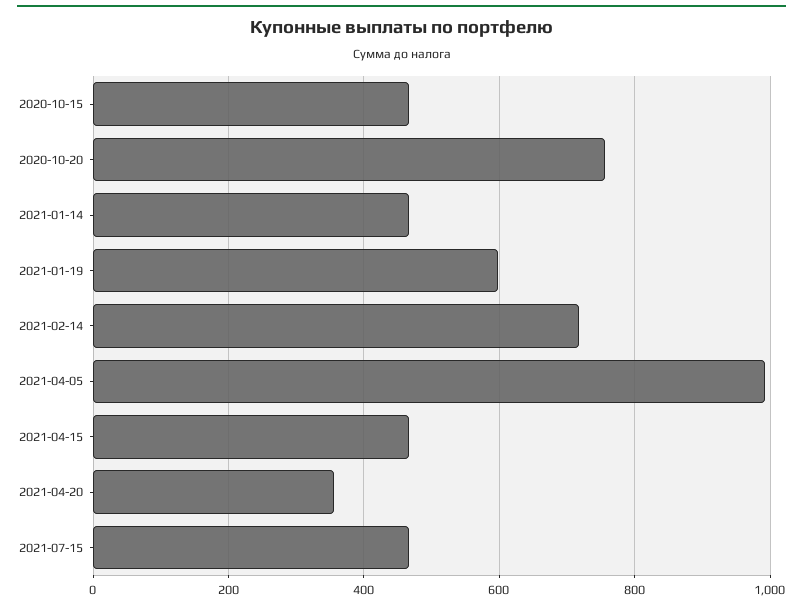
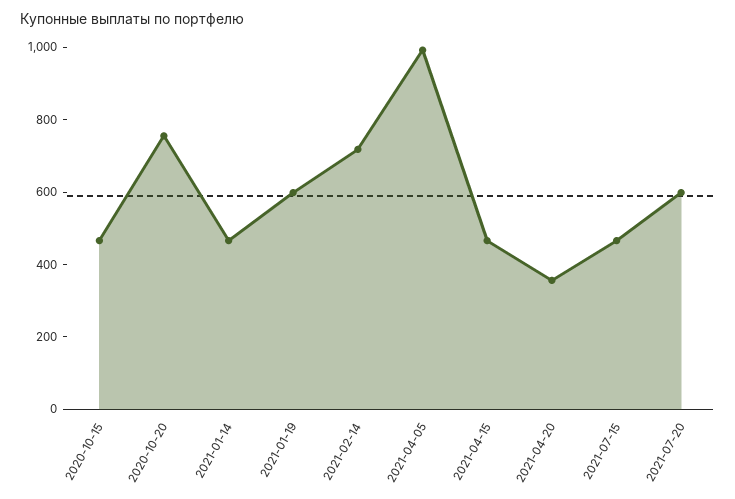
2021-07-20: none -> 600

